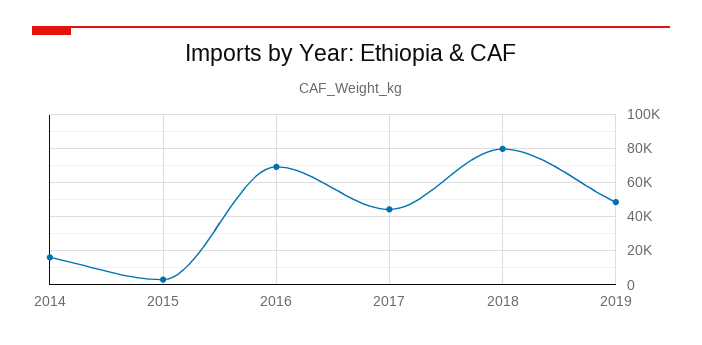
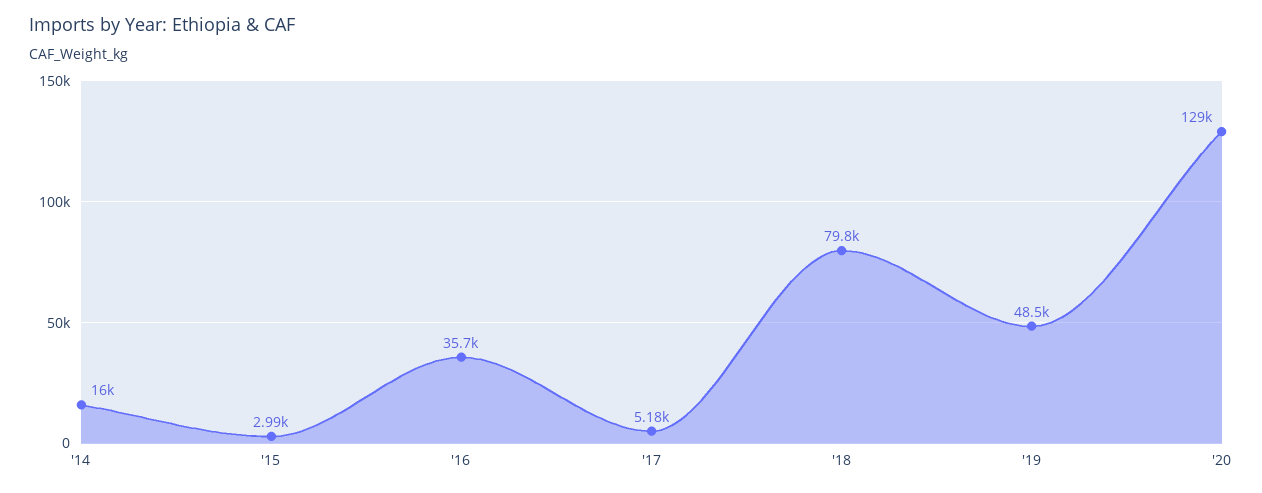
2016: 70000 -> 35700
2017: 45000 -> 5180
'20: none -> 129000

